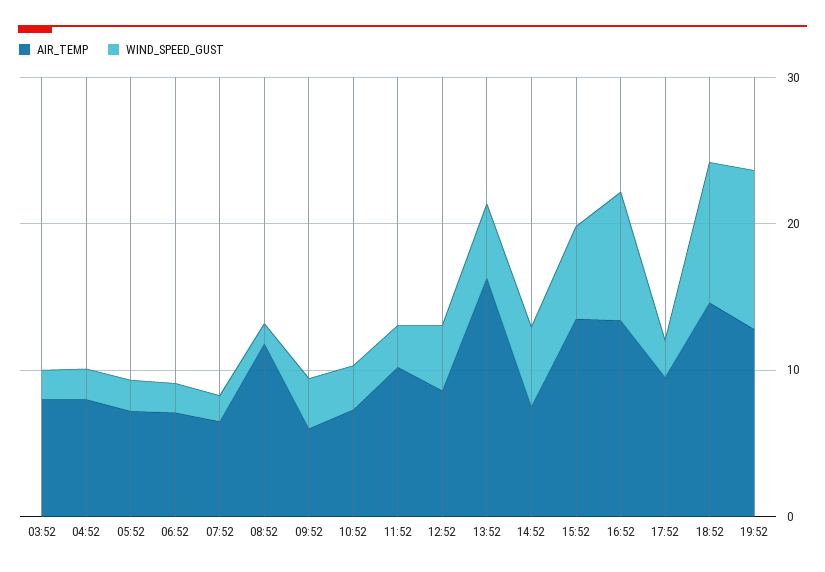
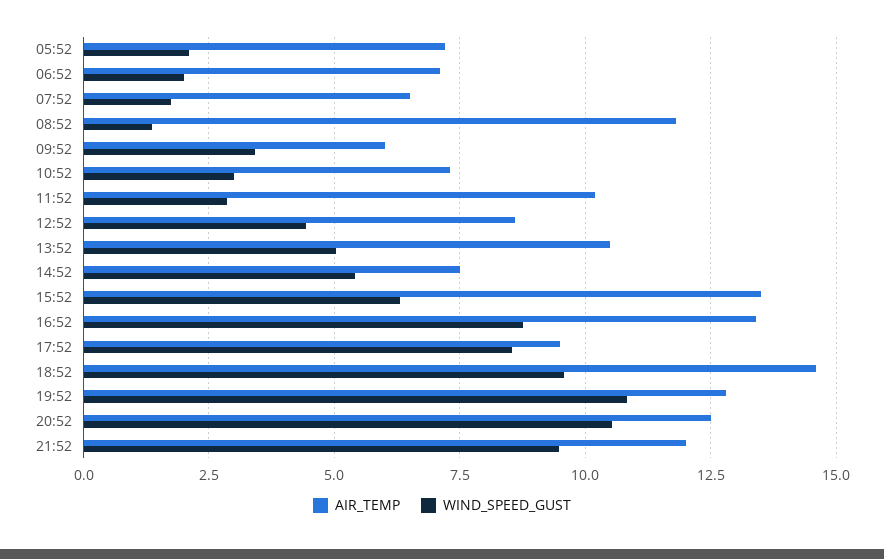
AIR_TEMP, 03:52: 8 -> none
WIND_SPEED_GUST, 03:52: 2 -> none
AIR_TEMP, 04:52: 8 -> none
WIND_SPEED_GUST, 04:52: 2 -> none
AIR_TEMP, 13:52: 16 -> 10.5
WIND_SPEED_GUST, 17:52: 2 -> 8.5
AIR_TEMP, 20:52: none -> 12.5
WIND_SPEED_GUST, 20:52: none -> 10.5
AIR_TEMP, 21:52: none -> 12
WIND_SPEED_GUST, 21:52: none -> 9.5

